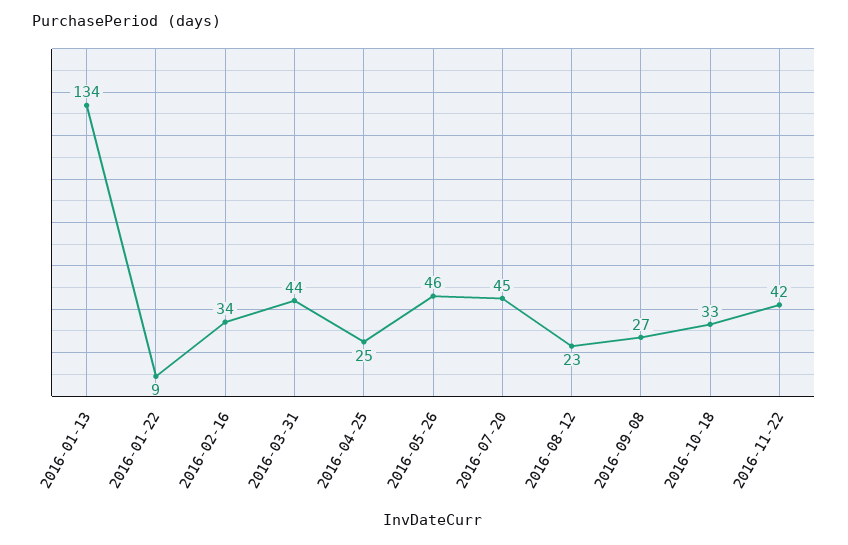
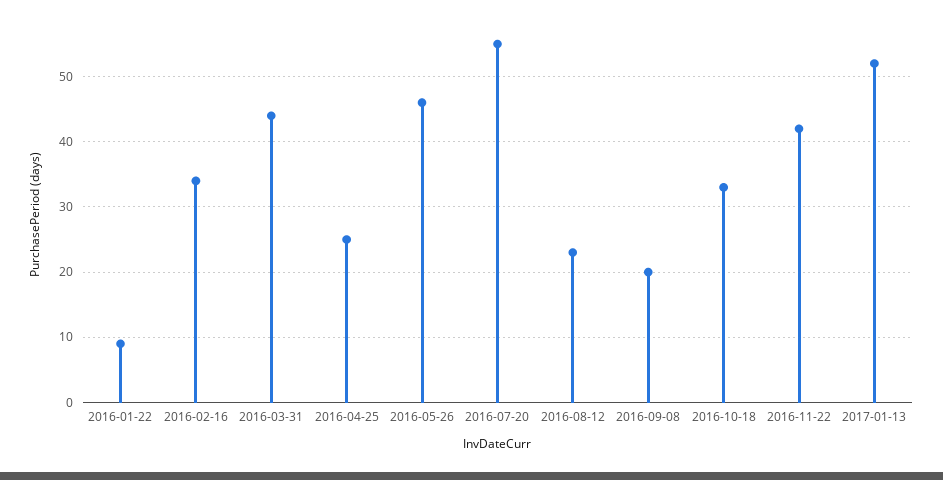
2016-01-13: 134 -> none
2016-07-20: 45 -> 55
2016-09-08: 27 -> 20
2017-01-13: none -> 52

